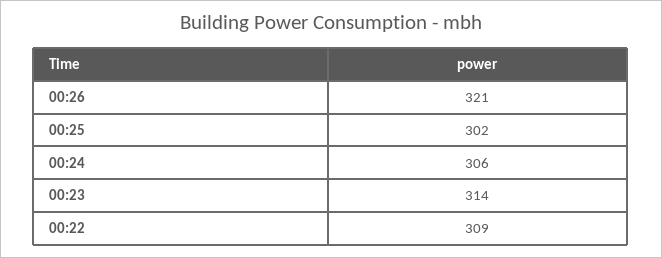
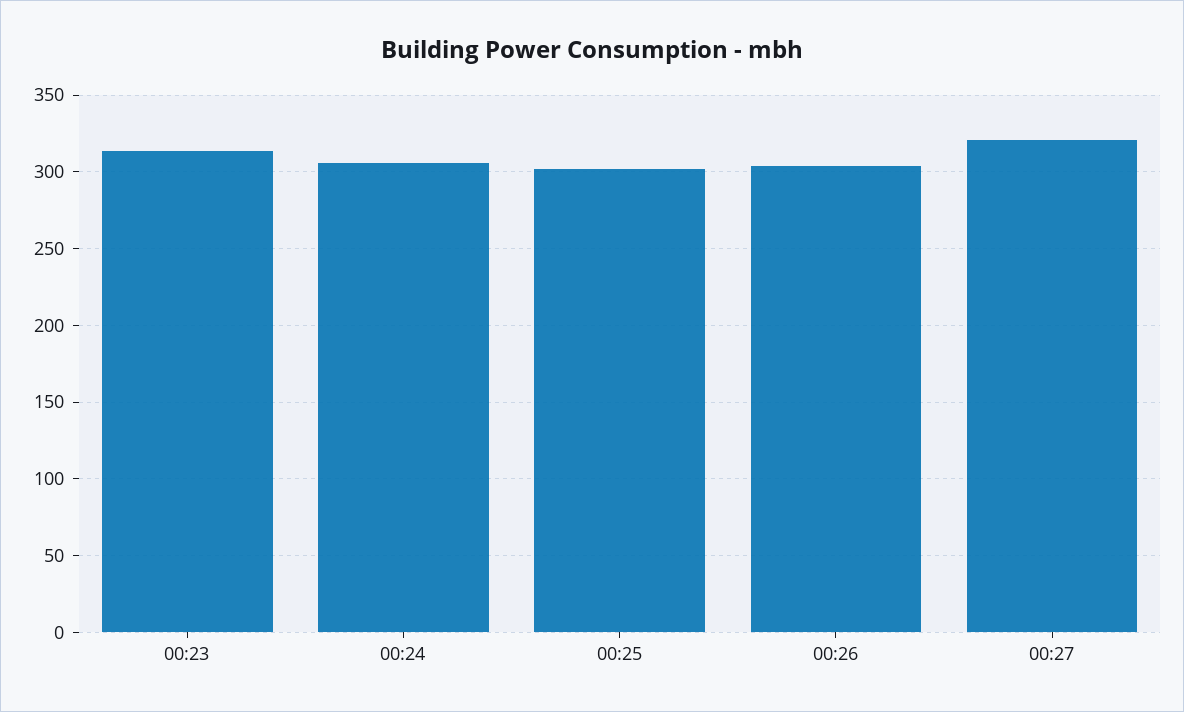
00:26: 321 -> 305
00:22: 309 -> none
00:27: none -> 320

